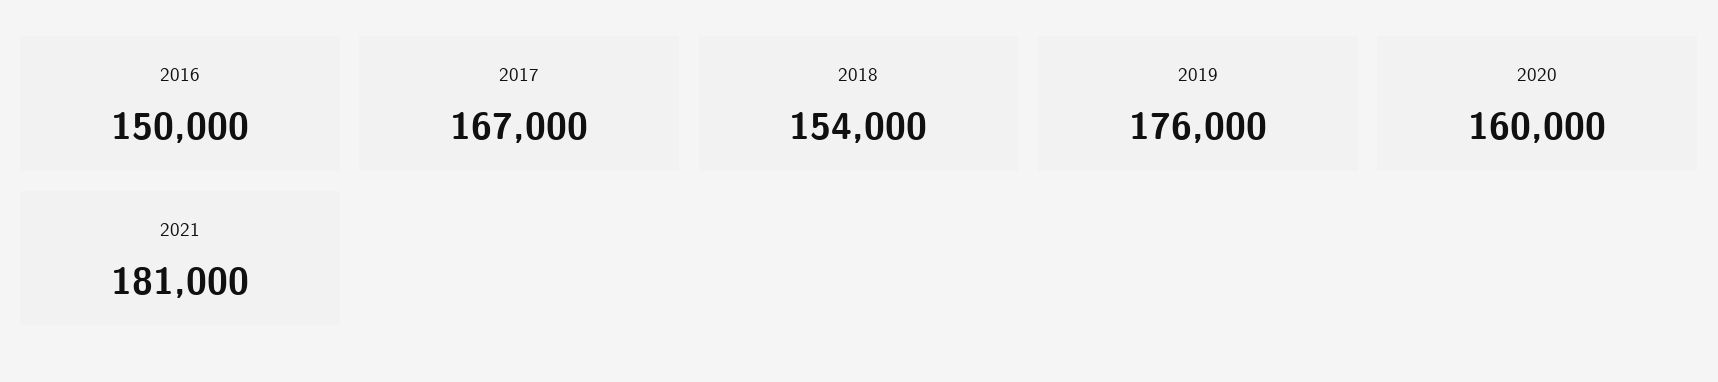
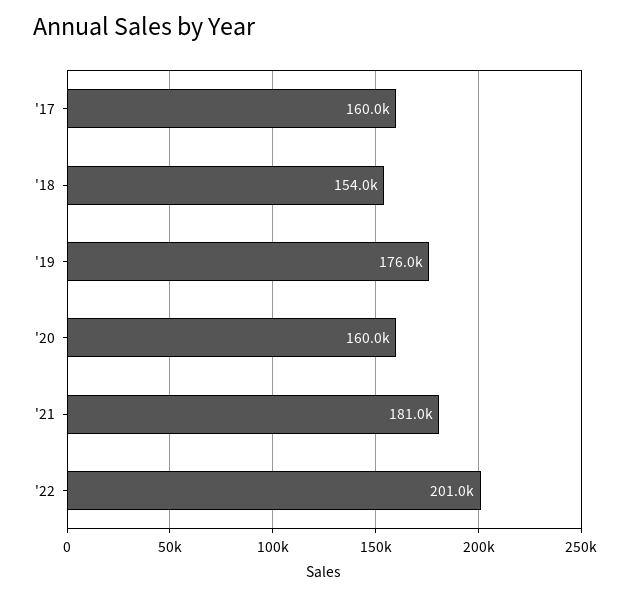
2016: 150000 -> none
2017: 167000 -> 160000
'22: none -> 201000

